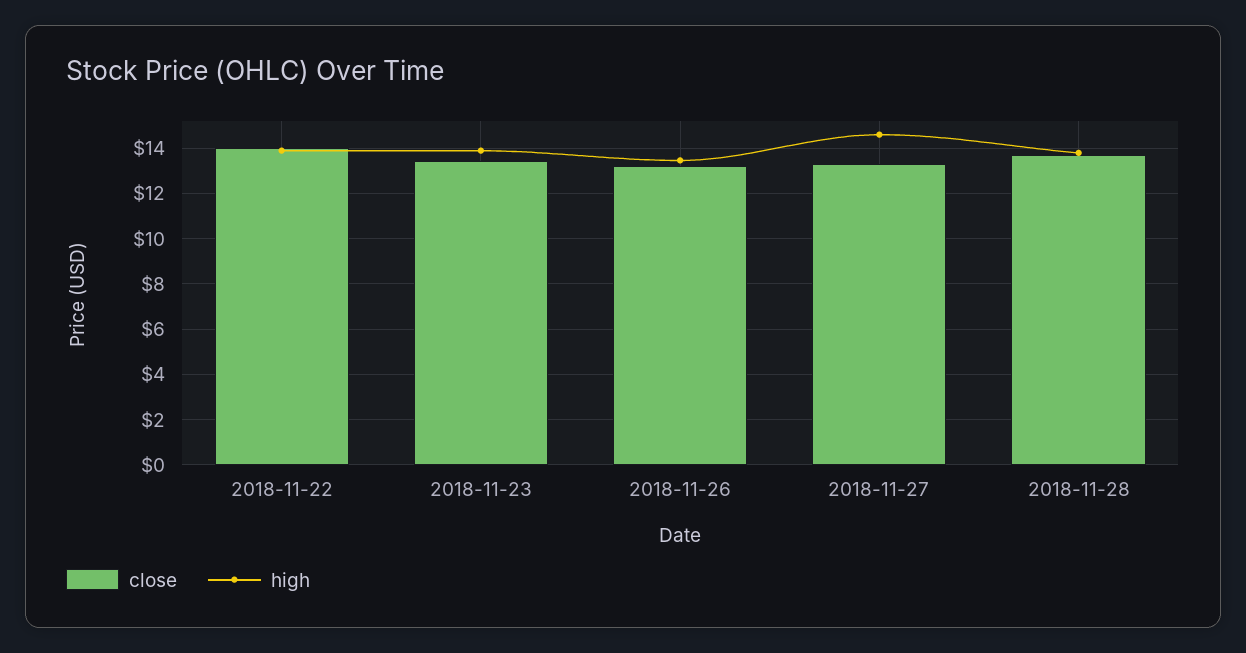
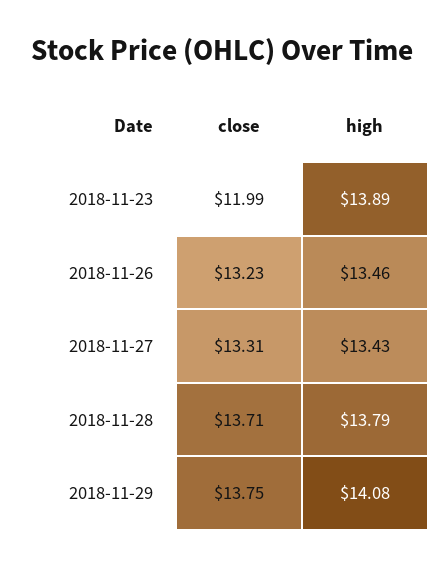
close, 2018-11-22: 14 -> none
high, 2018-11-22: 14 -> none
close, 2018-11-23: 13.5 -> 11.99
high, 2018-11-27: 14.5 -> 13.43
close, 2018-11-29: none -> 13.75
high, 2018-11-29: none -> 14.08

